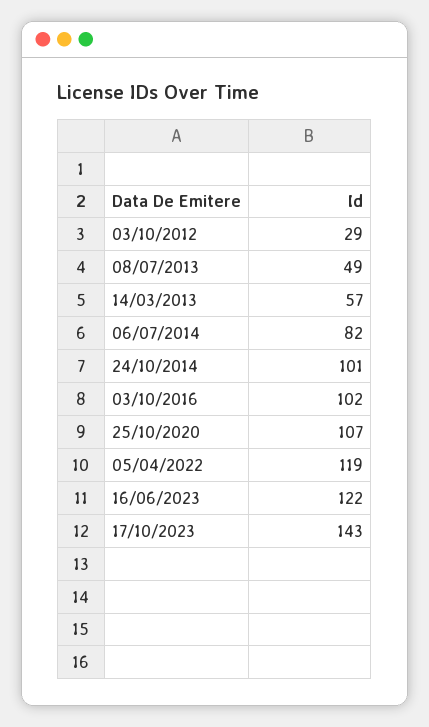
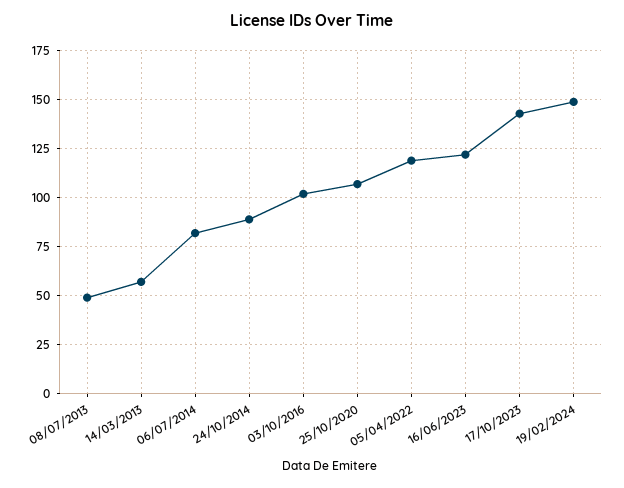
03/10/2012: 29 -> none
24/10/2014: 101 -> 90
19/02/2024: none -> 150

